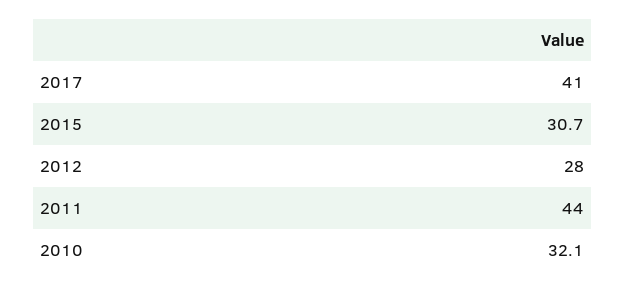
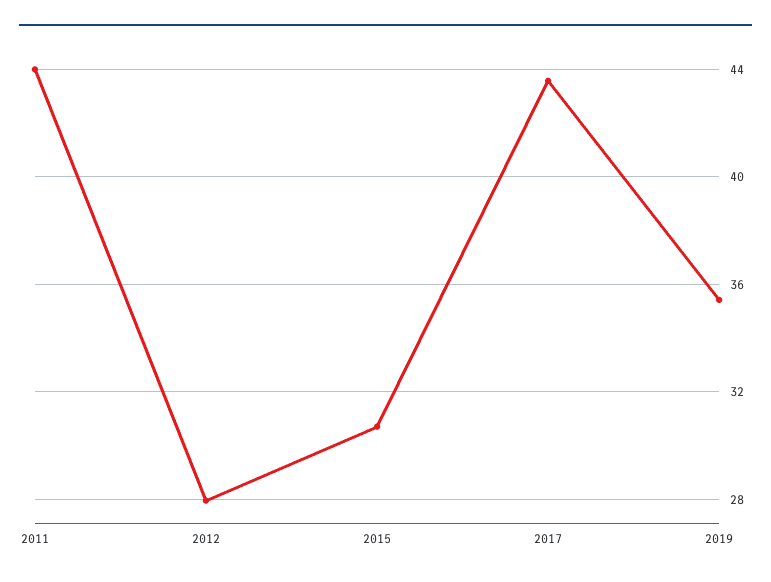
2017: 41 -> 43.5
2010: 32.1 -> none
2019: none -> 35.5

